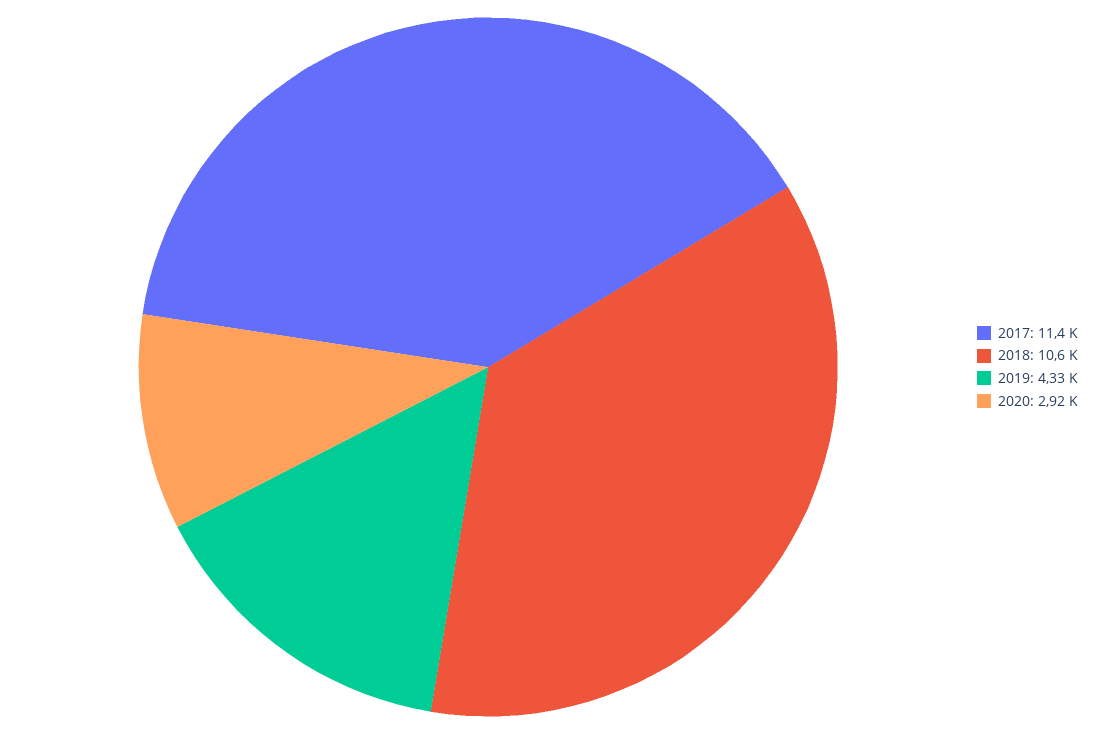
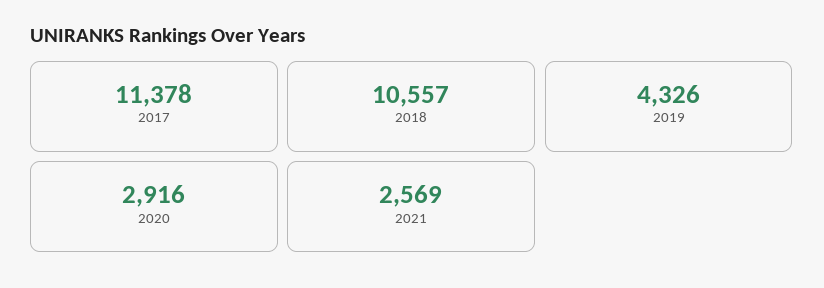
2021: none -> 2569

